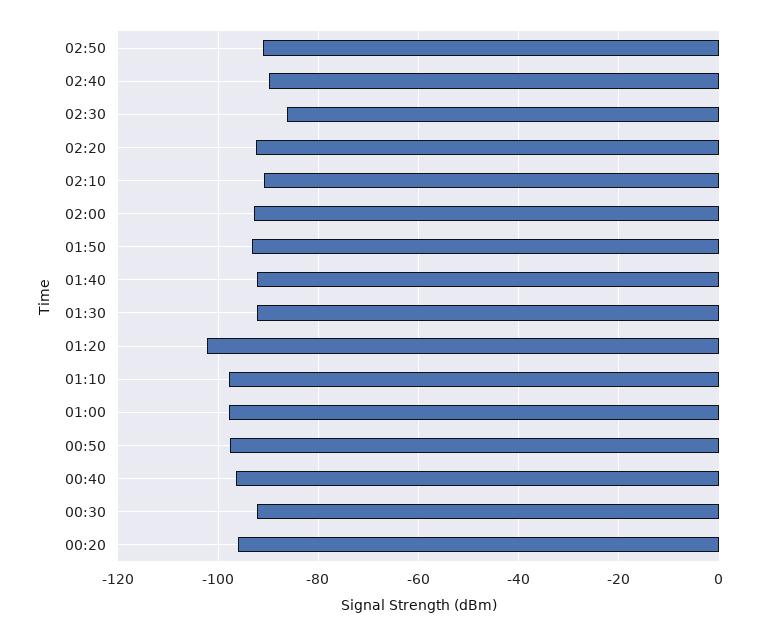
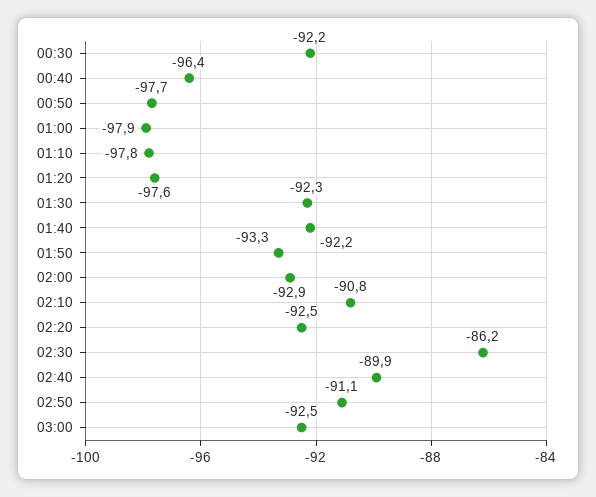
01:20: -102 -> -97.6
00:20: -96 -> none
03:00: none -> -92.5

